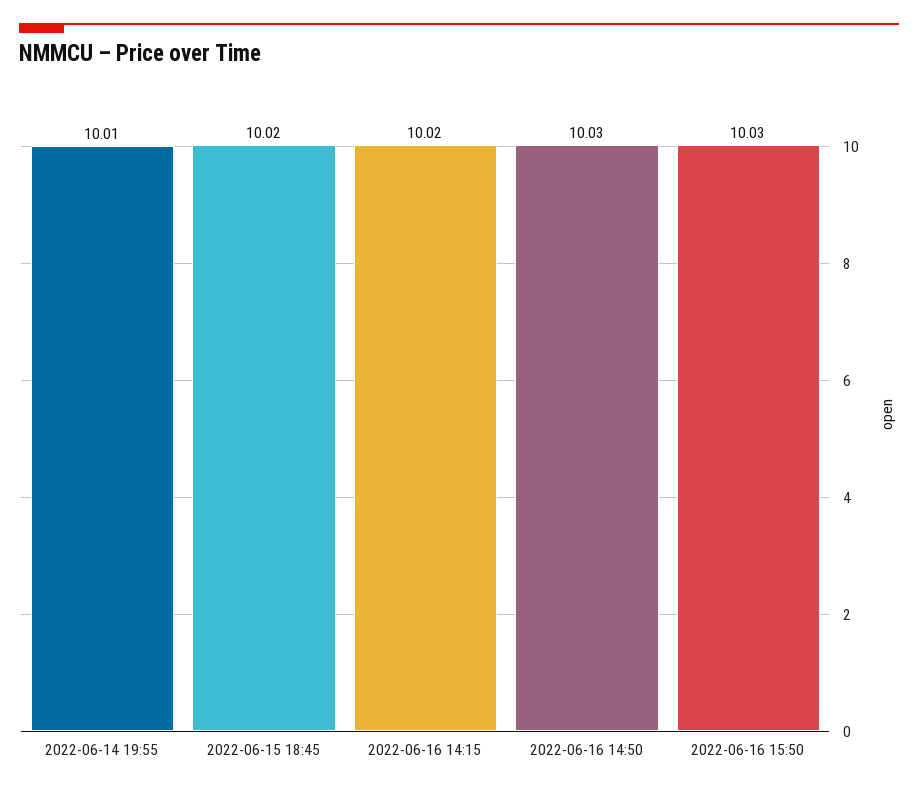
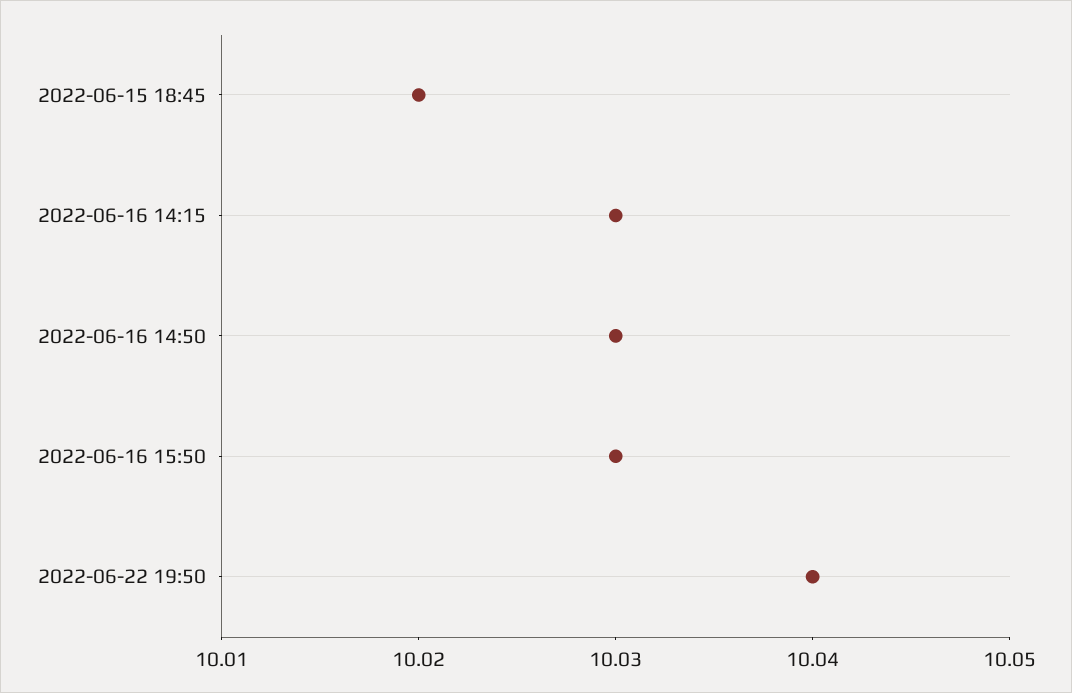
2022-06-14 19:55: 10.01 -> none
2022-06-16 14:15: 10.02 -> 10.03
2022-06-22 19:50: none -> 10.04

